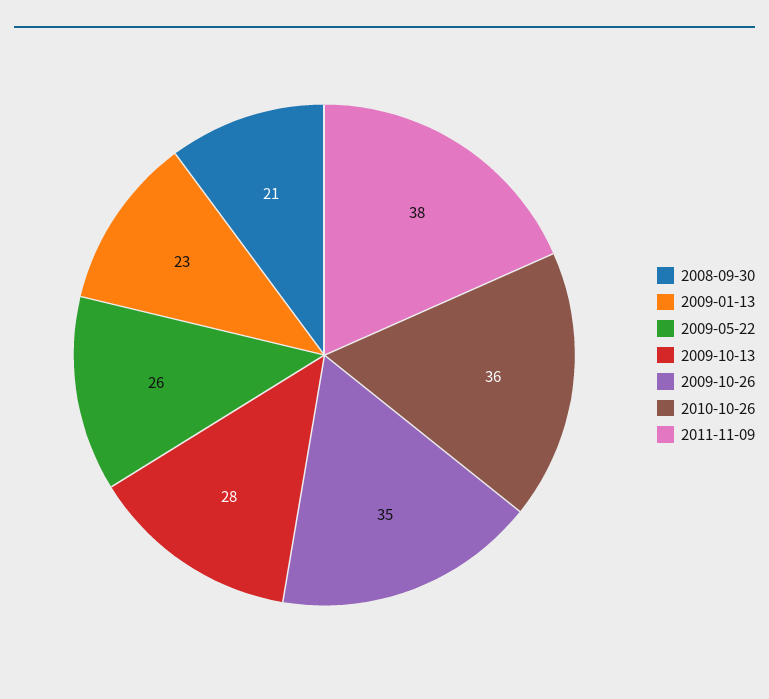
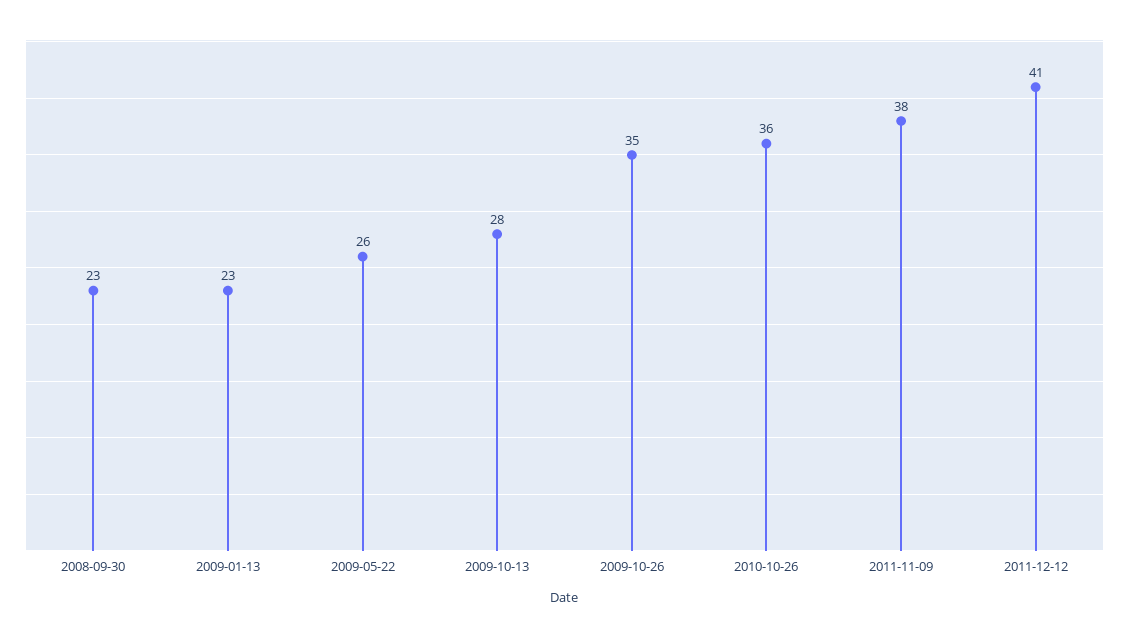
2008-09-30: 21 -> 23
2011-12-12: none -> 41

